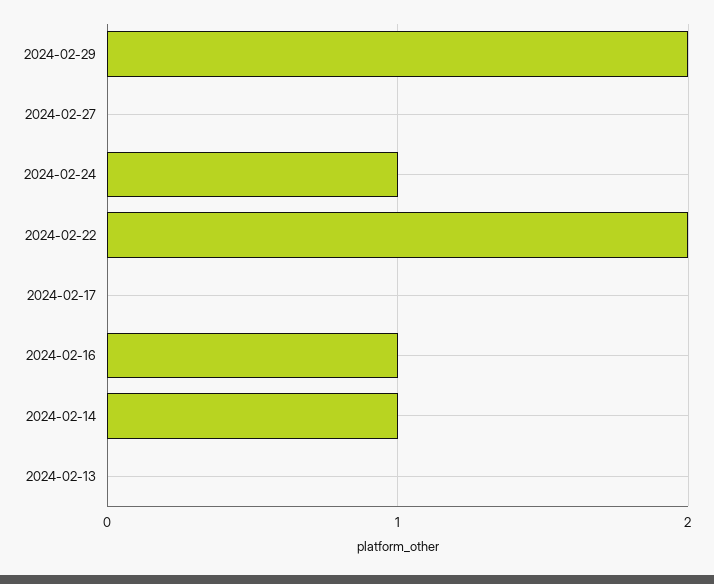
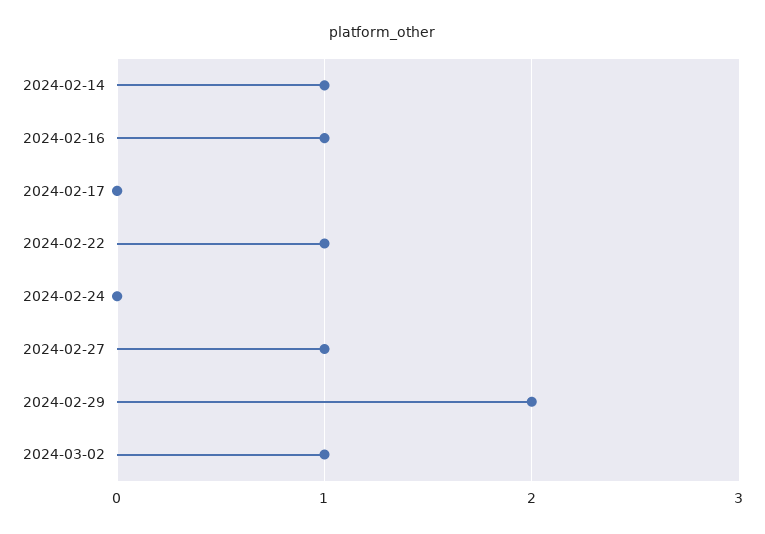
2024-02-27: 0 -> 1
2024-02-24: 1 -> 0
2024-02-22: 2 -> 1
2024-02-13: 0 -> none
2024-03-02: none -> 1

